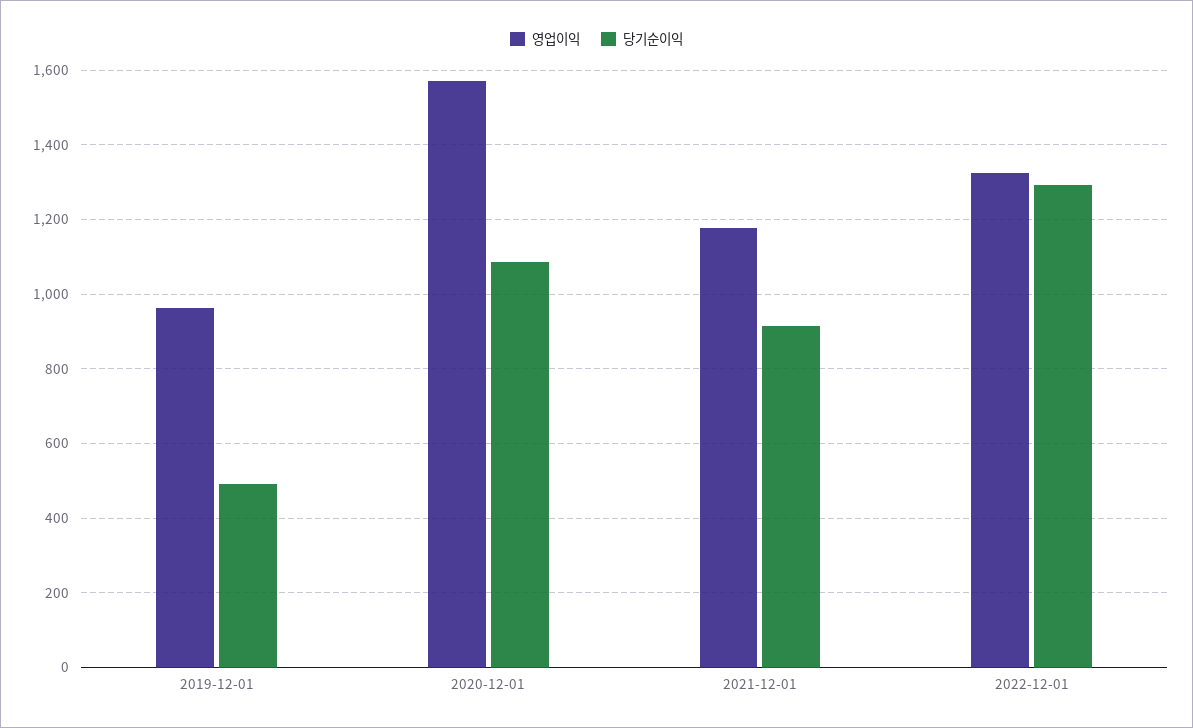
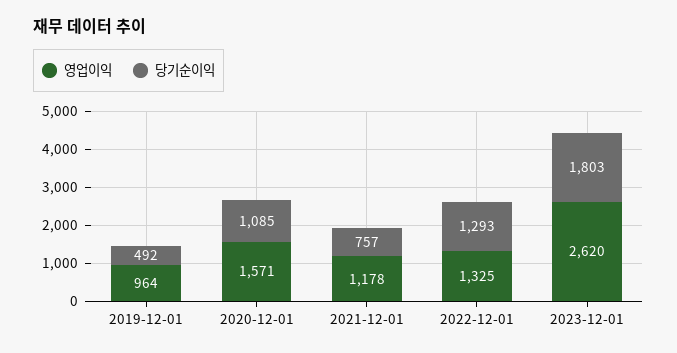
당기순이익, 2021-12-01: 920 -> 757
영업이익, 2023-12-01: none -> 2620
당기순이익, 2023-12-01: none -> 1803

